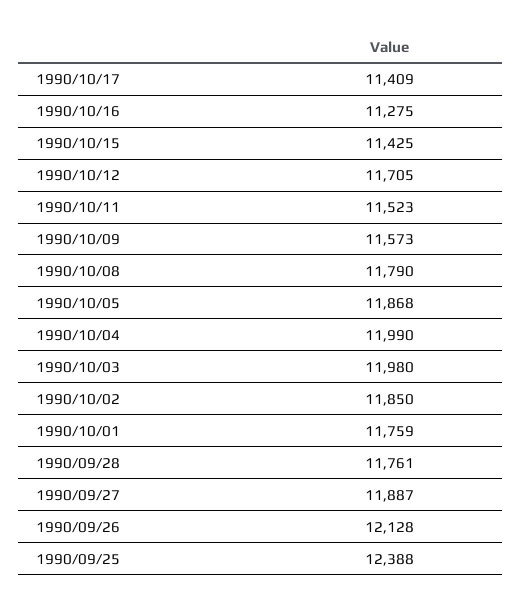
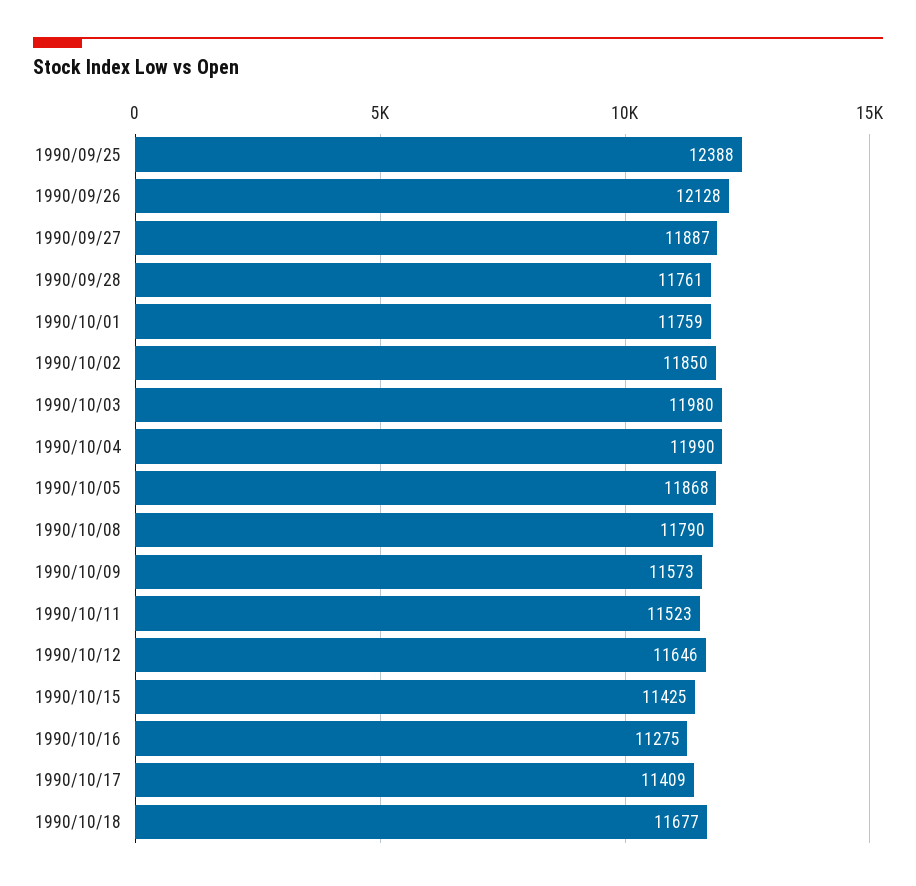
1990/10/12: 11705 -> 11646
1990/10/18: none -> 11677

